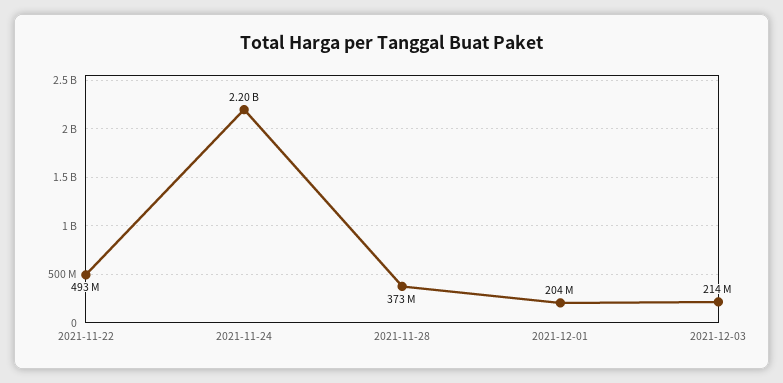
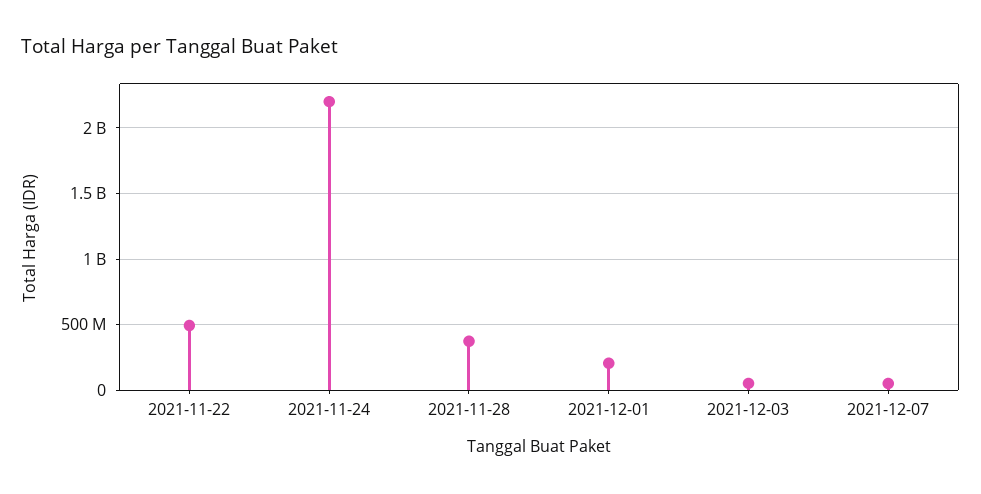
2021-12-03: 214000000 -> 50000000
2021-12-07: none -> 50000000

